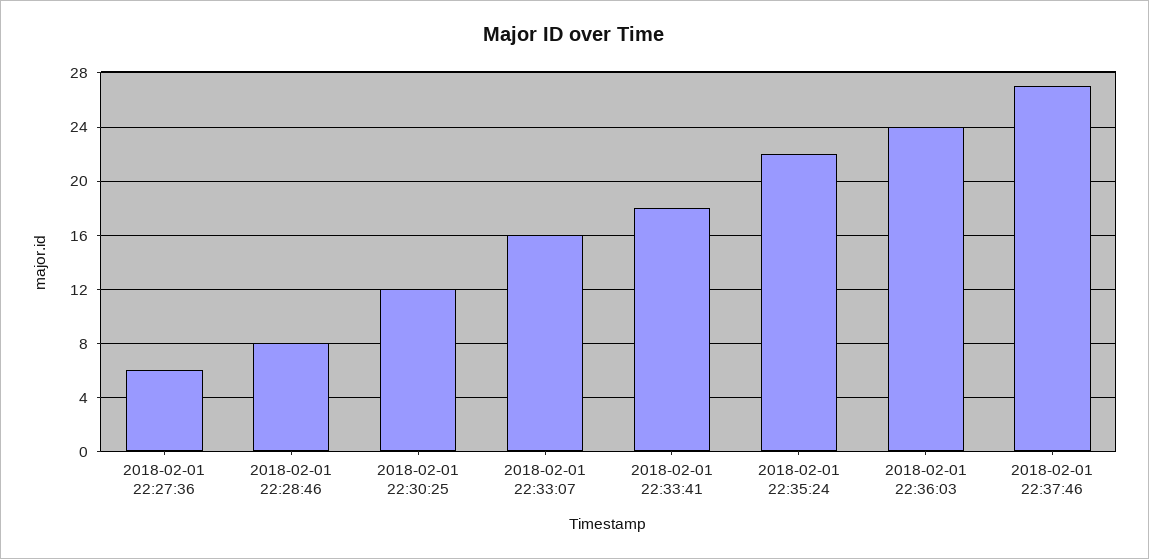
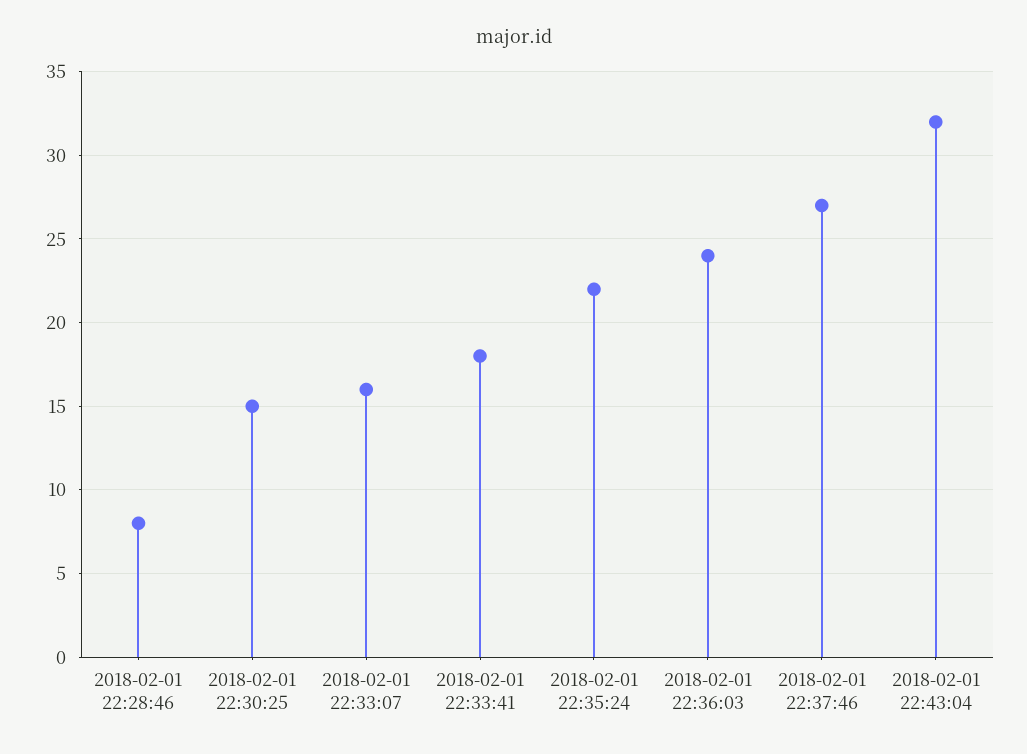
2018-02-01 22:27:36: 6 -> none
2018-02-01 22:30:25: 12 -> 15
2018-02-01 22:43:04: none -> 32

